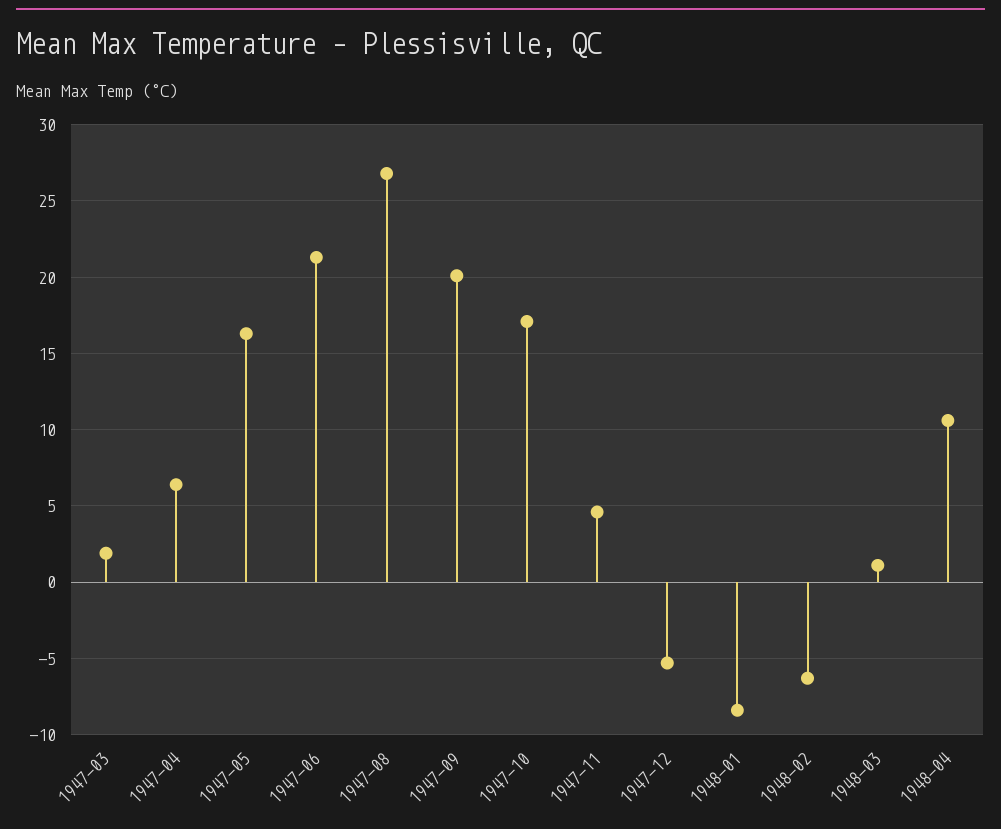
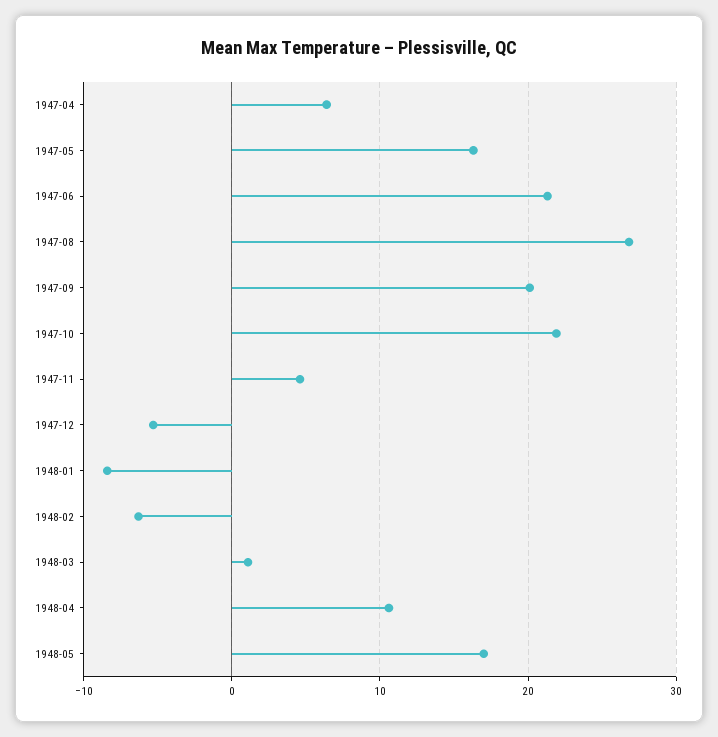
1947-03: 2 -> none
1947-10: 17 -> 22
1948-05: none -> 17

